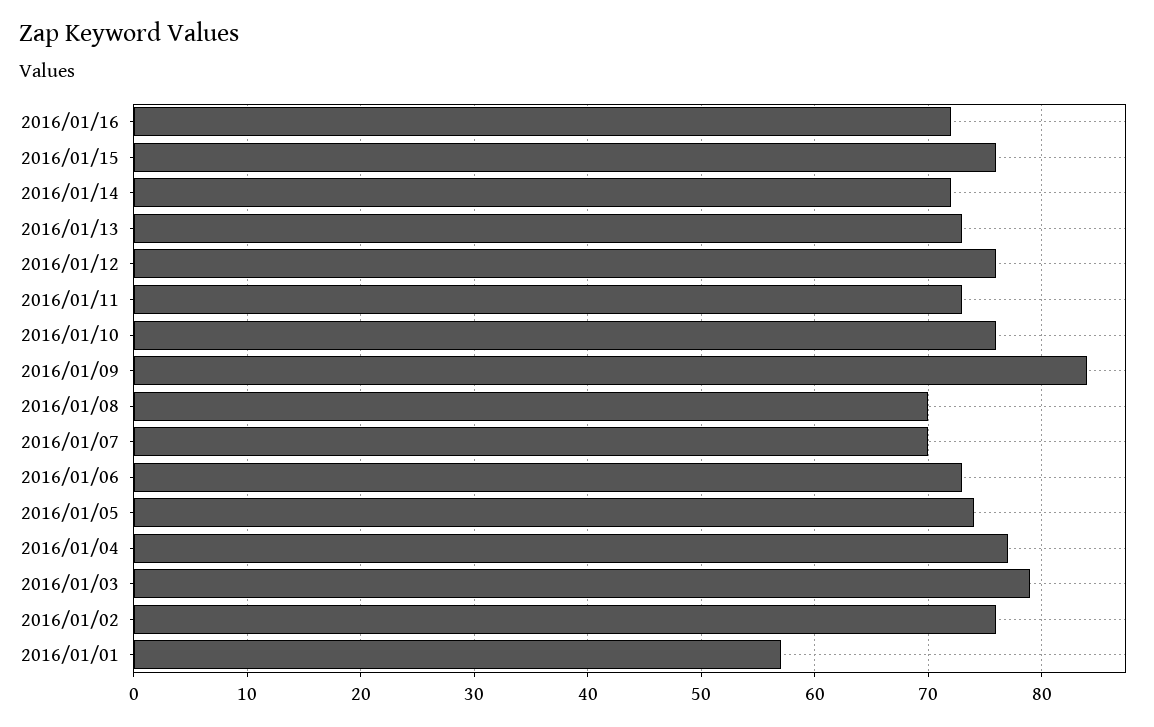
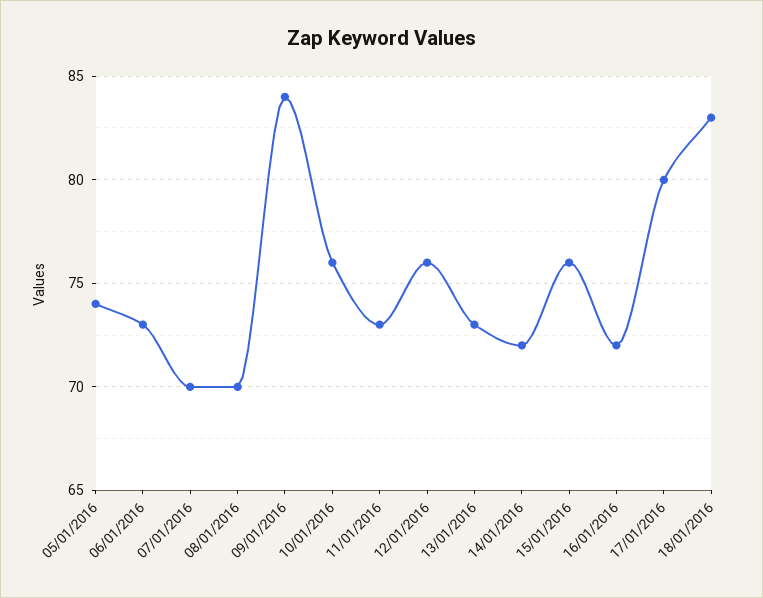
2016/01/04: 77 -> none
2016/01/03: 79 -> none
2016/01/02: 76 -> none
2016/01/01: 57 -> none
17/01/2016: none -> 80
18/01/2016: none -> 83

